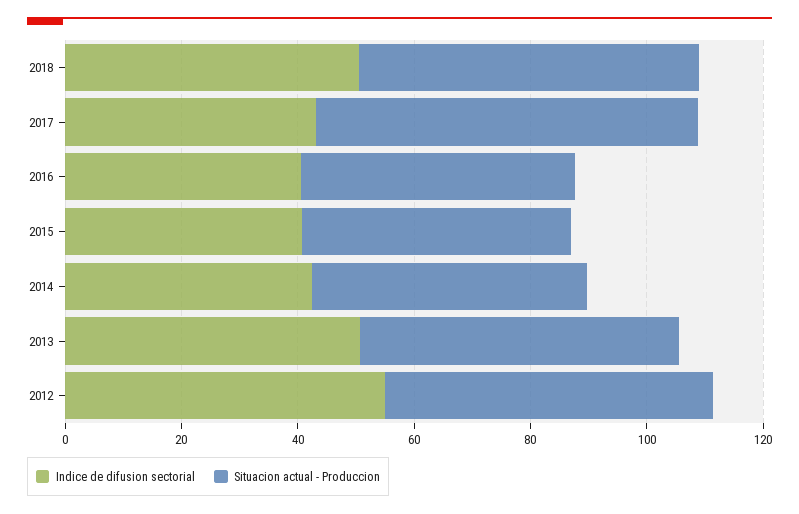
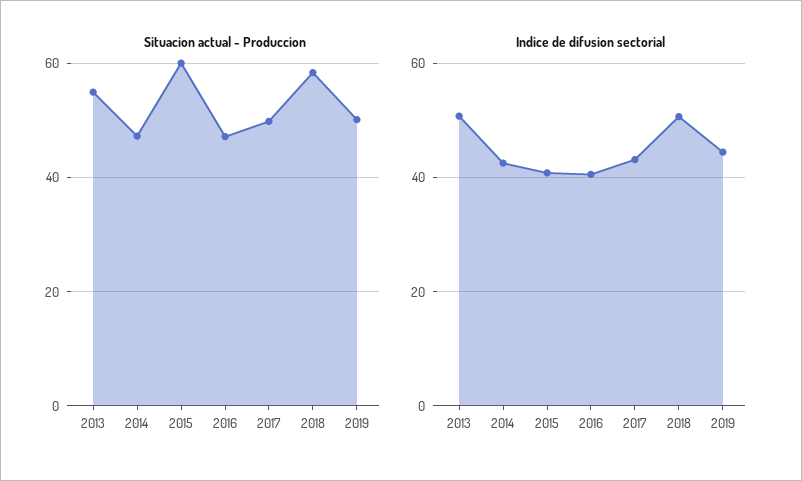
Situacion actual - Produccion, 2017: 65 -> 50
Situacion actual - Produccion, 2015: 45 -> 60
Indice de difusion sectorial, 2012: 55 -> none
Situacion actual - Produccion, 2012: 55 -> none
Situacion actual - Produccion, 2019: none -> 50
Indice de difusion sectorial, 2019: none -> 44

